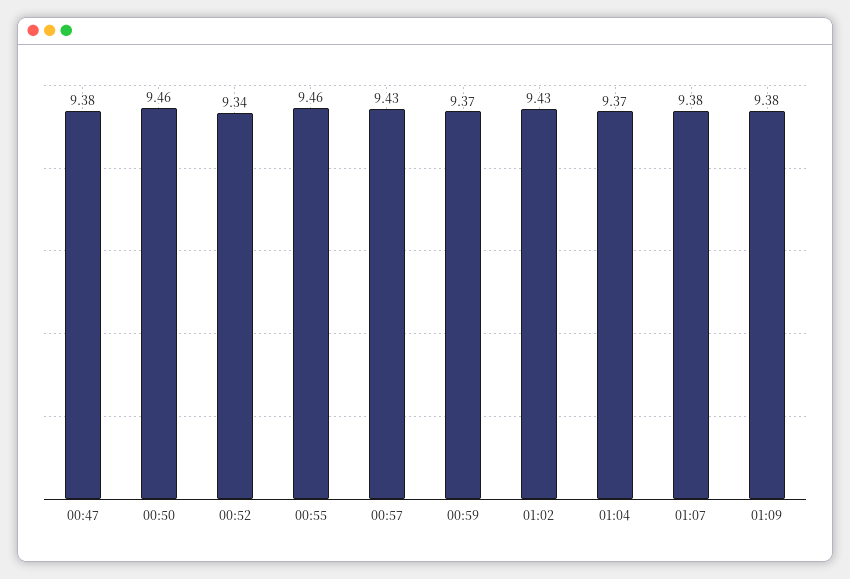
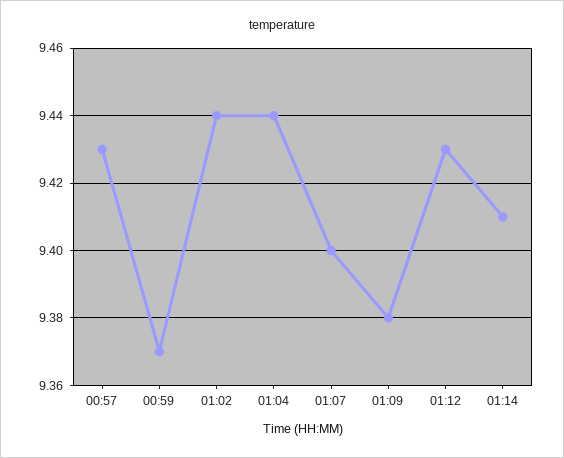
00:47: 9.38 -> none
00:50: 9.46 -> none
00:52: 9.34 -> none
00:55: 9.46 -> none
01:02: 9.43 -> 9.44
01:04: 9.37 -> 9.44
01:07: 9.38 -> 9.4
01:12: none -> 9.43
01:14: none -> 9.41

